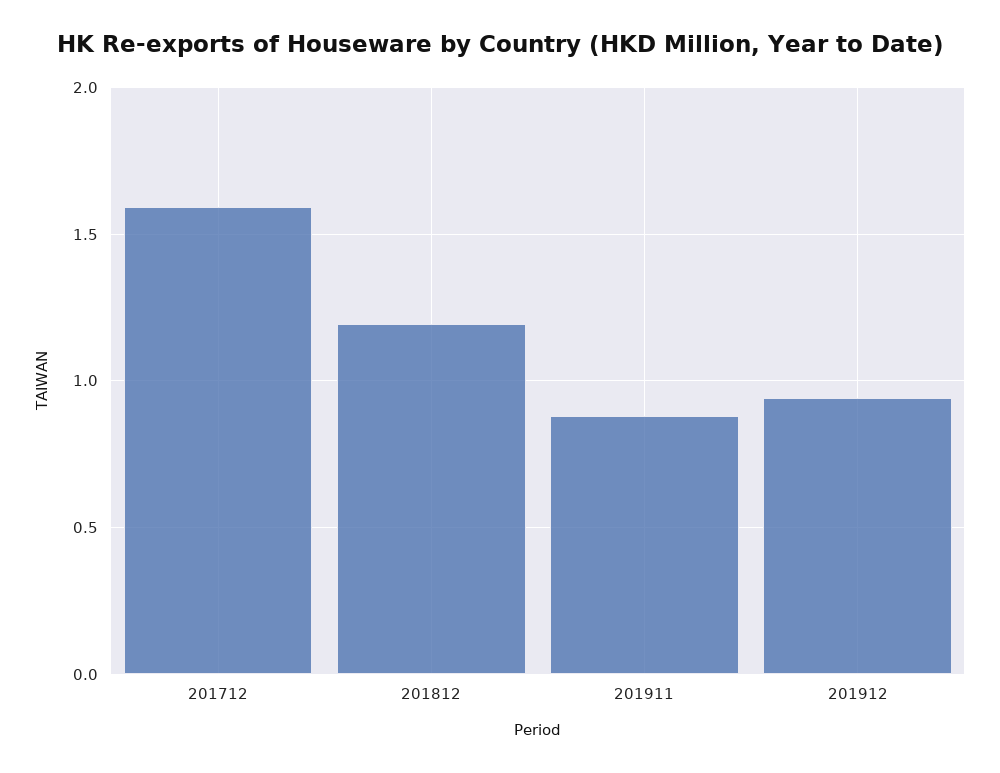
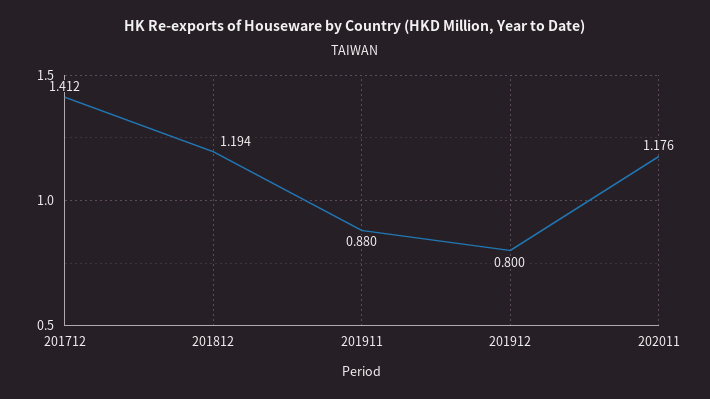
201712: 1.6 -> 1.412
201912: 0.95 -> 0.8
202011: none -> 1.176

